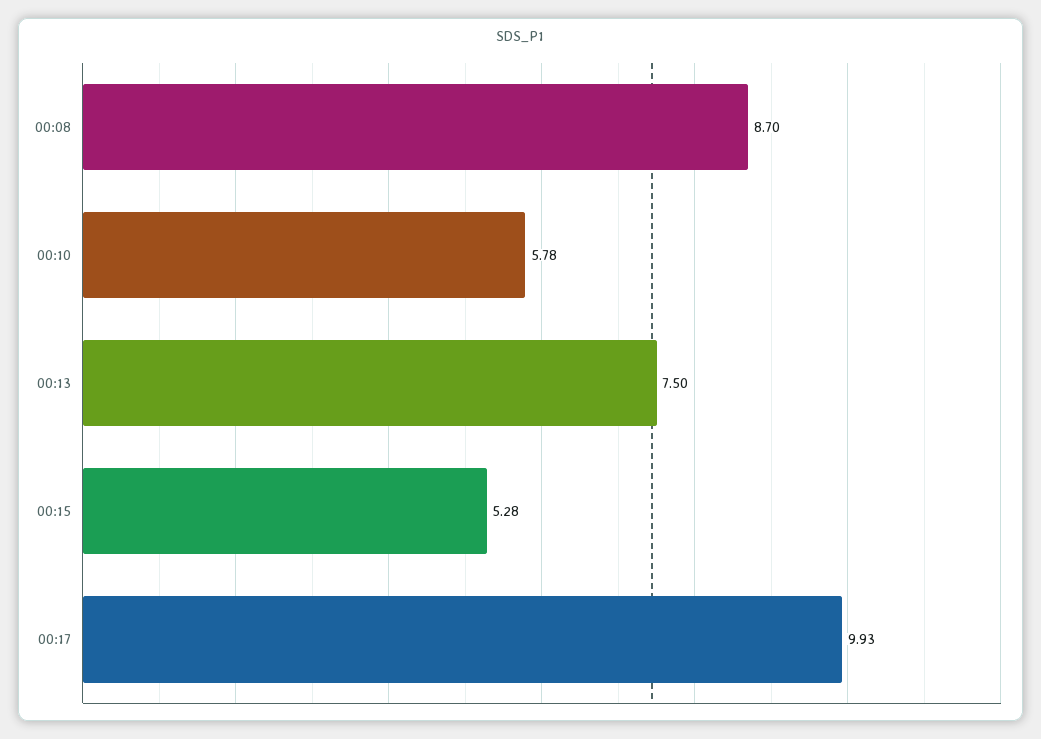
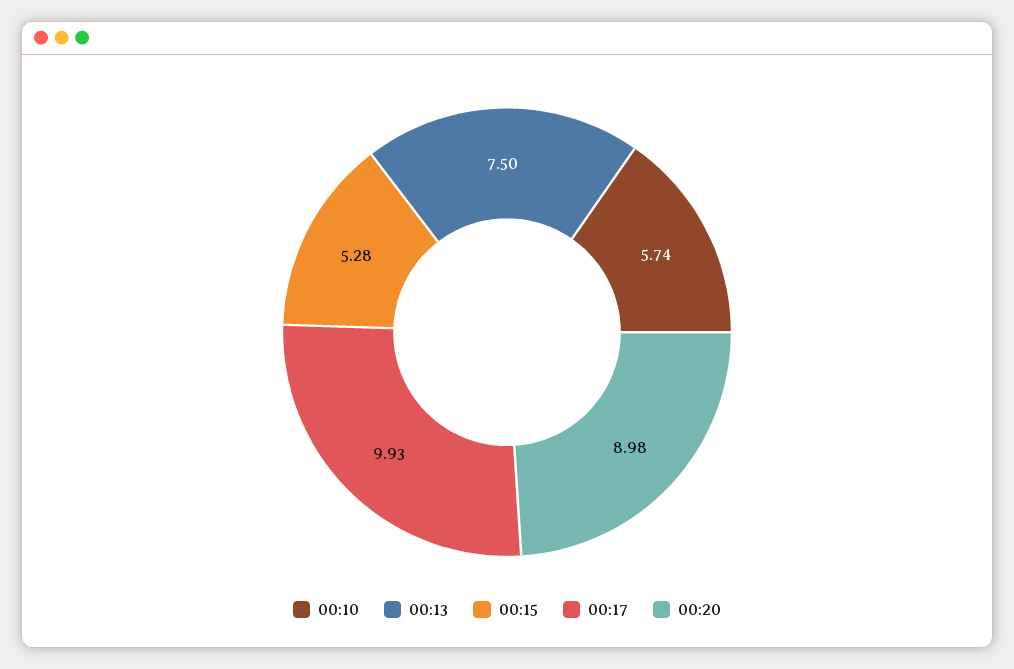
00:08: 8.7 -> none
00:10: 5.78 -> 5.74
00:20: none -> 8.98

